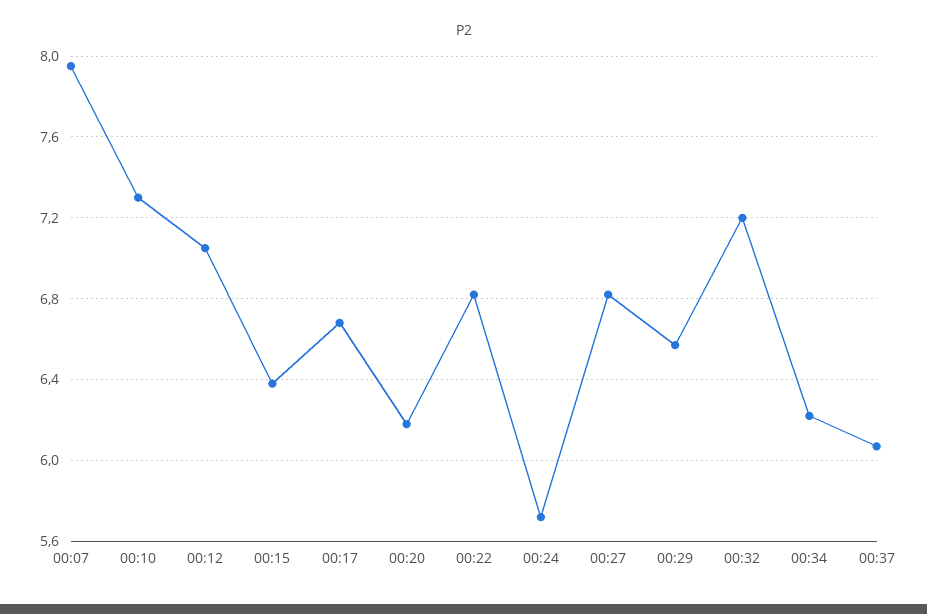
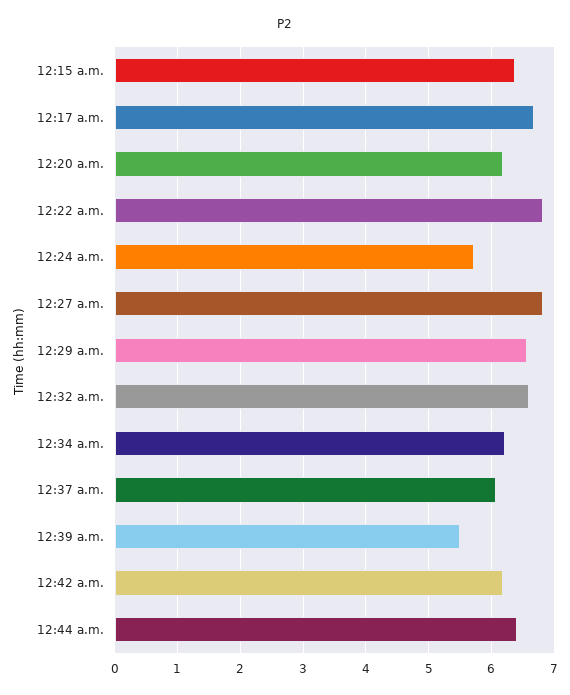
00:07: 7.95 -> none
00:10: 7.3 -> none
00:12: 7.05 -> none
00:32: 7.2 -> 6.6
12:39 a.m.: none -> 5.5
12:42 a.m.: none -> 6.2
12:44 a.m.: none -> 6.4

